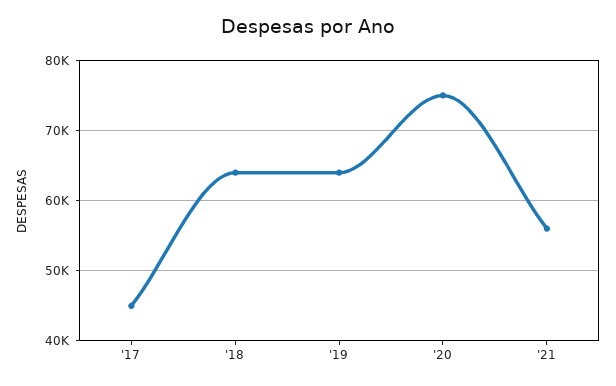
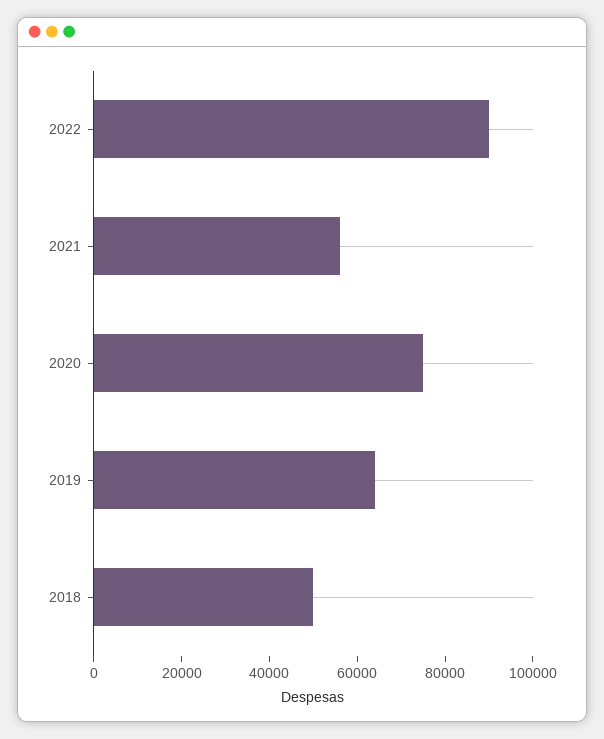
'17: 45000 -> none
'18: 64000 -> 50000
2022: none -> 90000

